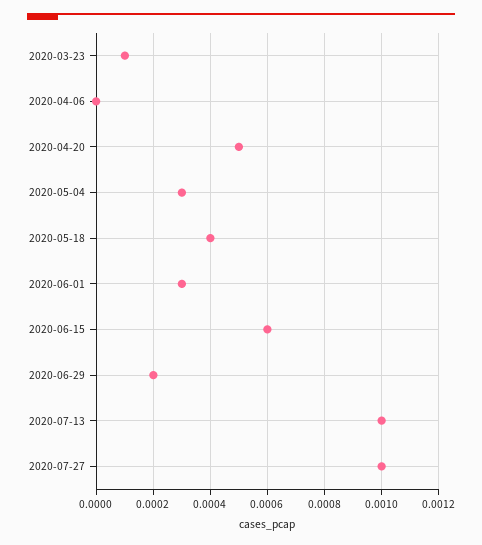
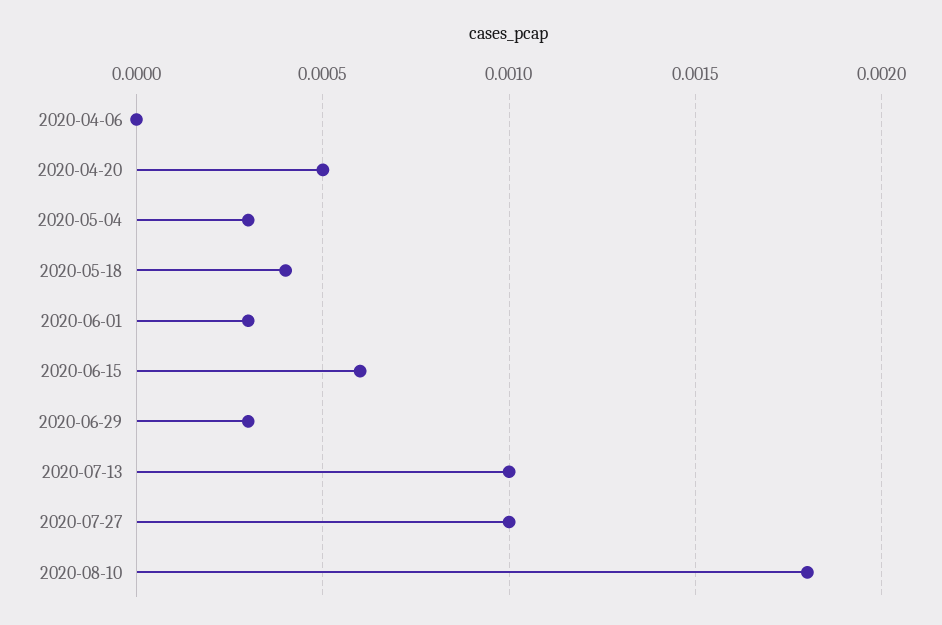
2020-03-23: 0.0001 -> none
2020-06-29: 0.0002 -> 0.0003
2020-08-10: none -> 0.0018

